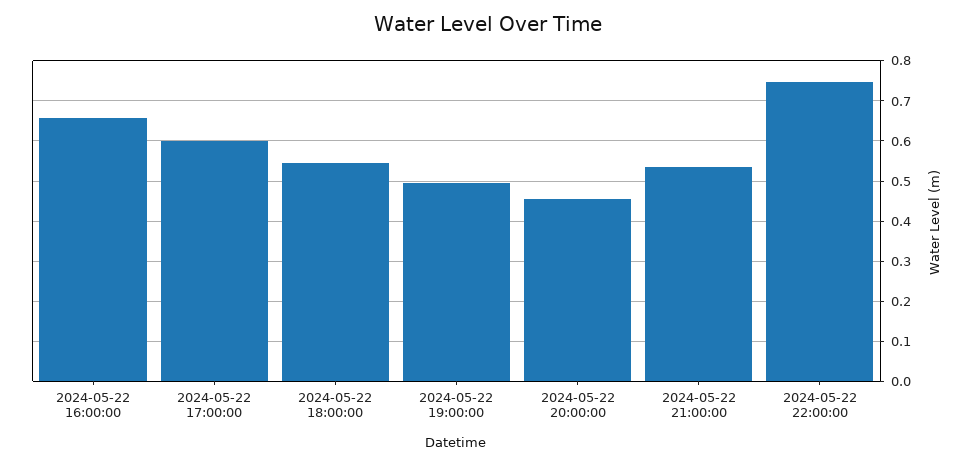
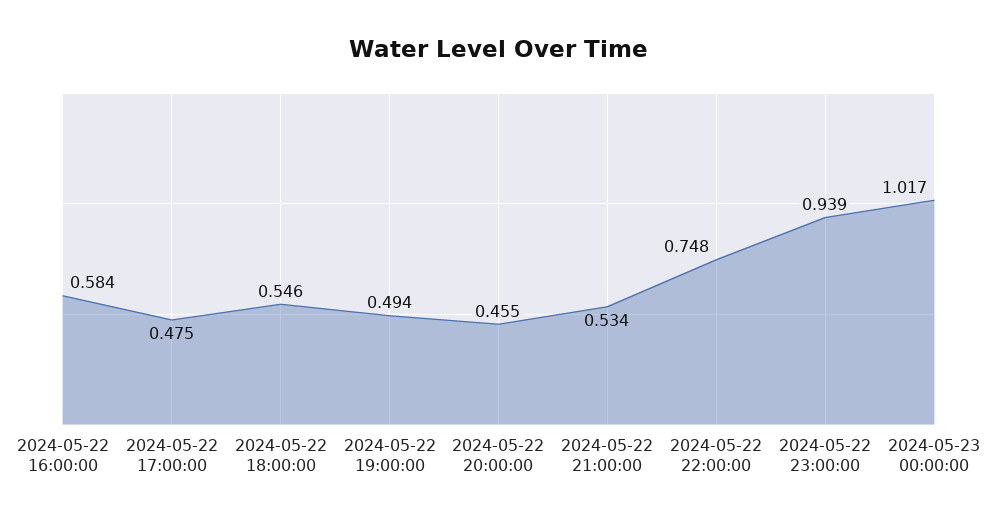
2024-05-22 16:00:00: 0.66 -> 0.584
2024-05-22 17:00:00: 0.6 -> 0.475
2024-05-22 23:00:00: none -> 0.939
2024-05-23 00:00:00: none -> 1.017

